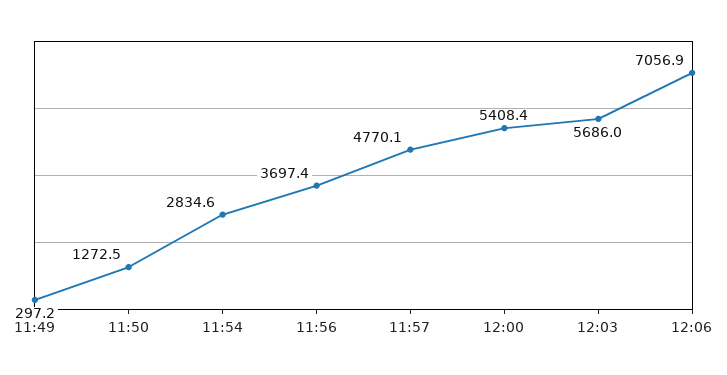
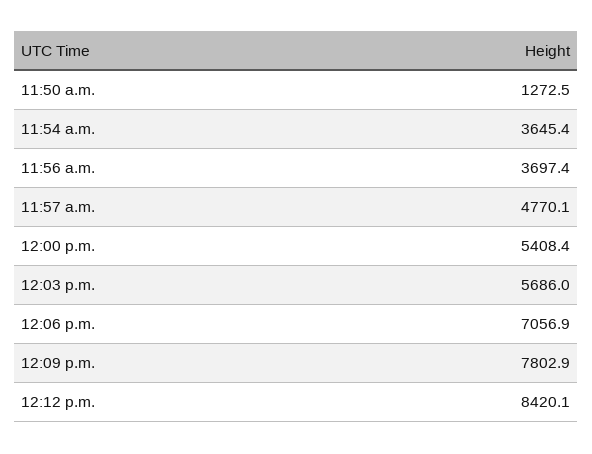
11:49: 297.2 -> none
11:54: 2834.6 -> 3645.4
12:09 p.m.: none -> 7802.9
12:12 p.m.: none -> 8420.1

